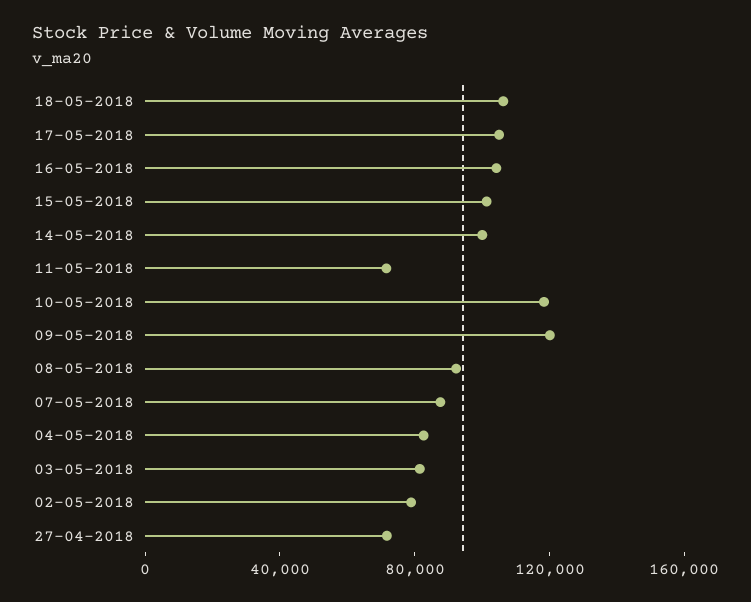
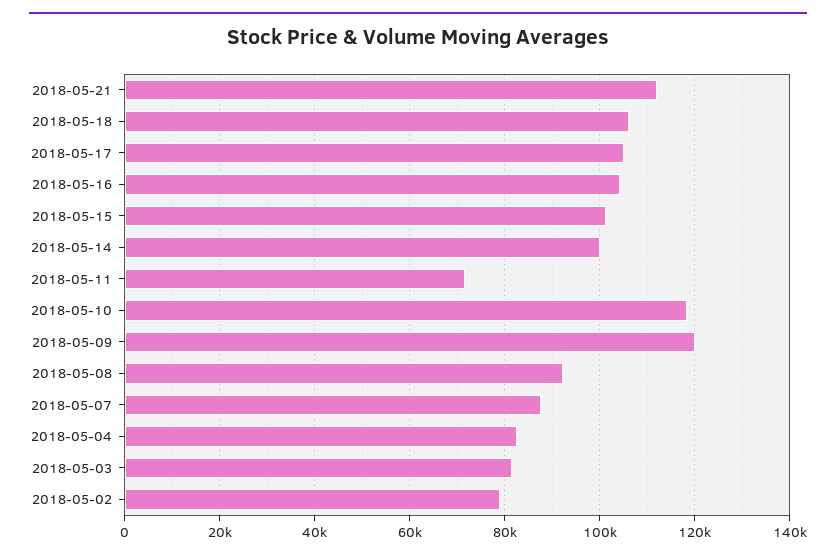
27-04-2018: 70000 -> none
2018-05-21: none -> 112000

